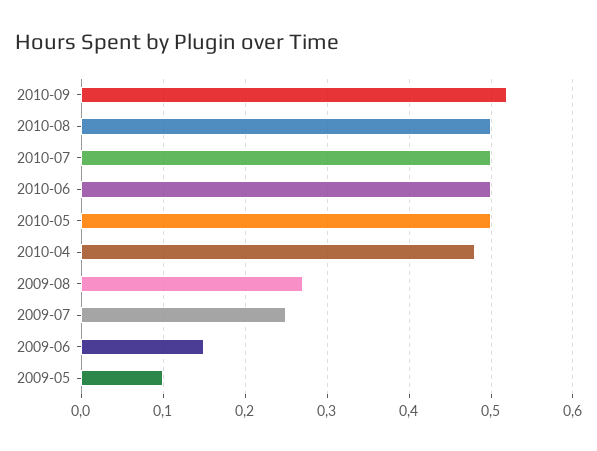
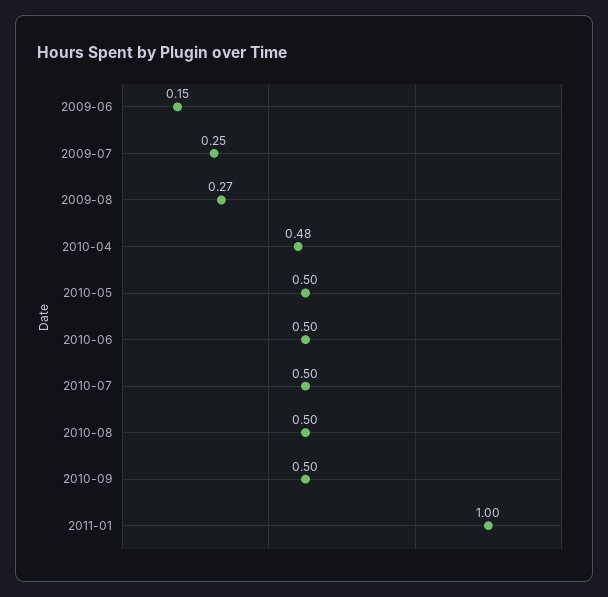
2010-09: 0.52 -> 0.5
2009-05: 0.1 -> none
2011-01: none -> 1

